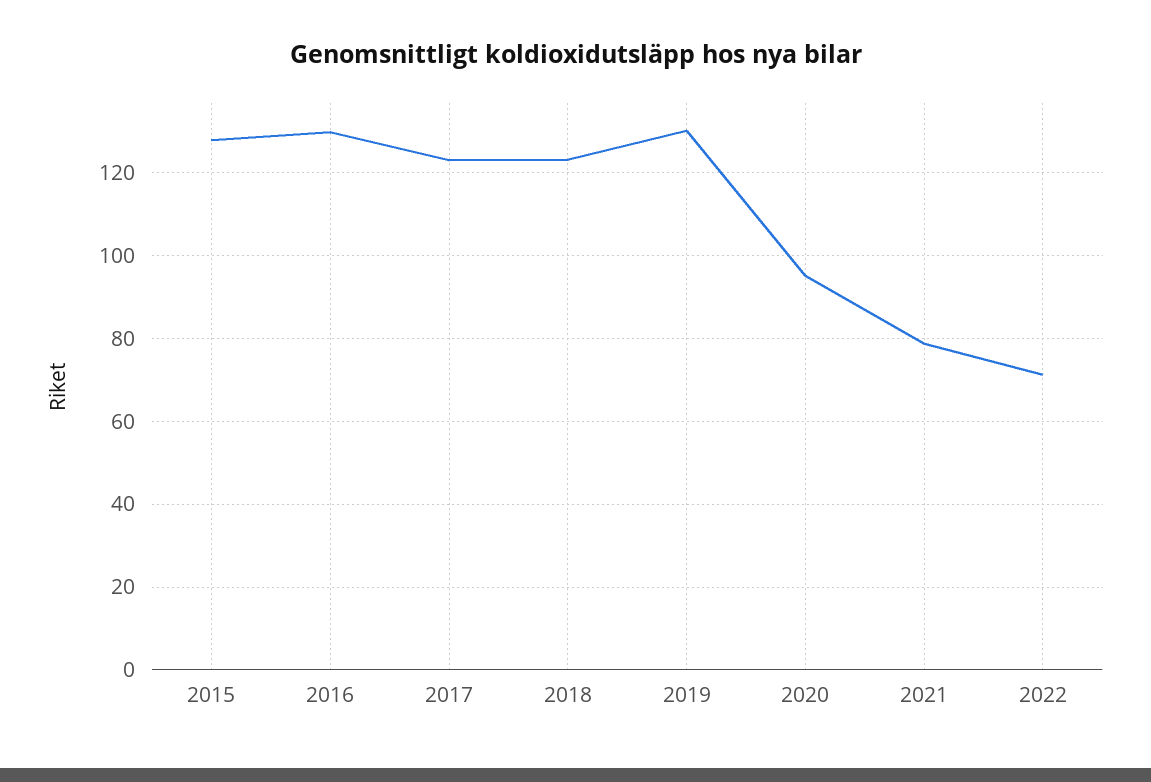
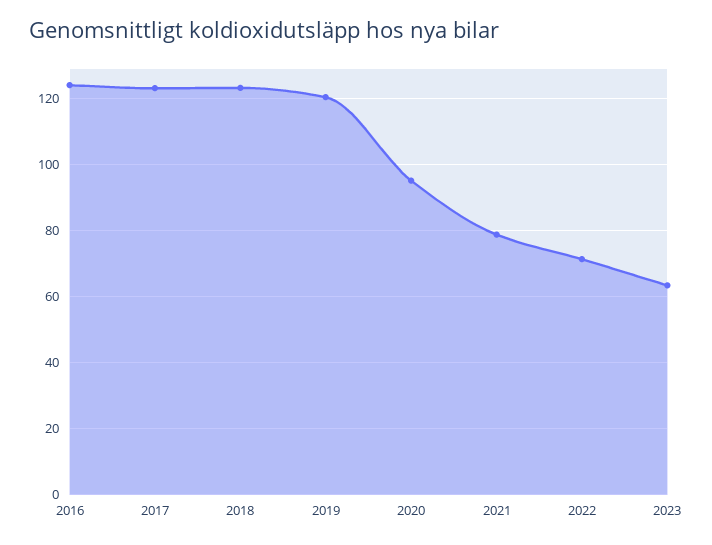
2015: 128 -> none
2016: 130 -> 124
2019: 130 -> 120
2023: none -> 64

